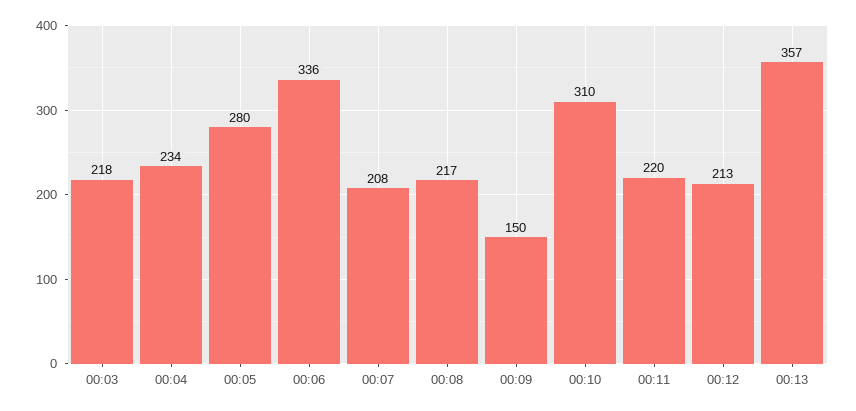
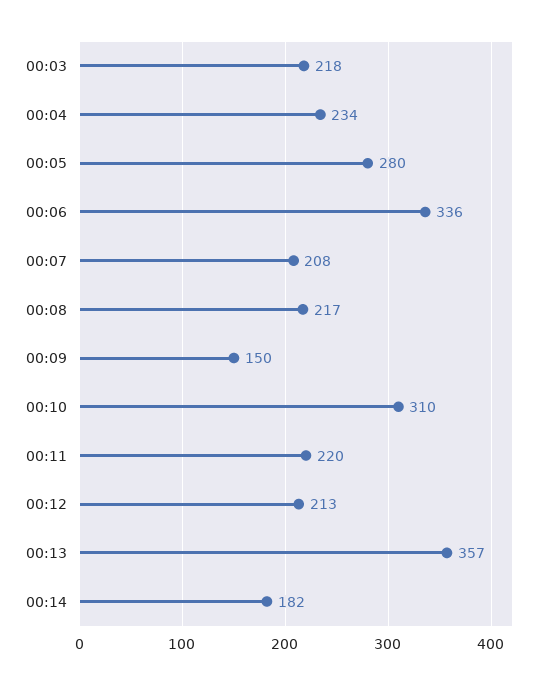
00:14: none -> 182

